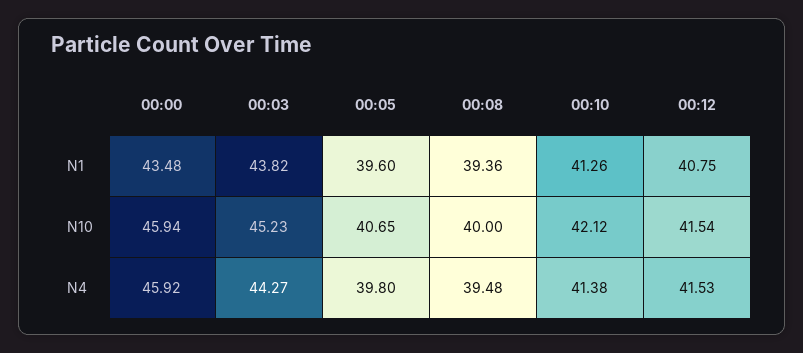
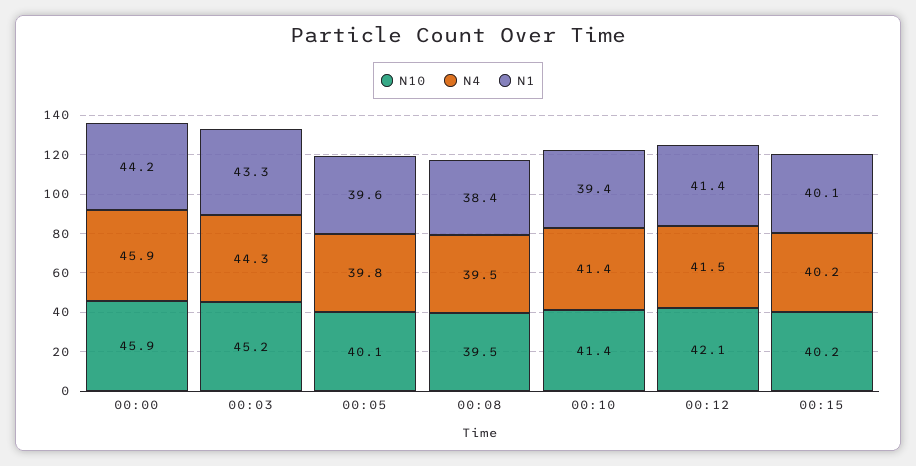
N1, 00:00: 43.48 -> 44.2
N1, 00:03: 43.82 -> 43.3
N1, 00:08: 39.36 -> 38.4
N1, 00:10: 41.26 -> 39.4
N1, 00:12: 40.75 -> 41.4
N10, 00:05: 40.65 -> 40.1
N10, 00:08: 40 -> 39.5
N10, 00:10: 42.12 -> 41.4
N10, 00:12: 41.54 -> 42.1
N10, 00:15: none -> 40.2
N4, 00:15: none -> 40.2
N1, 00:15: none -> 40.1

